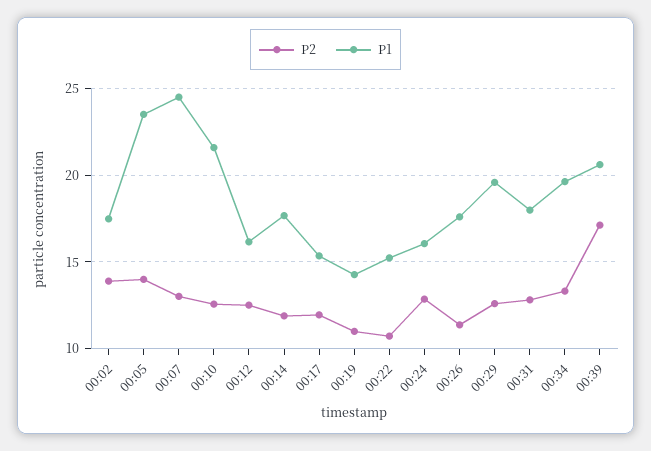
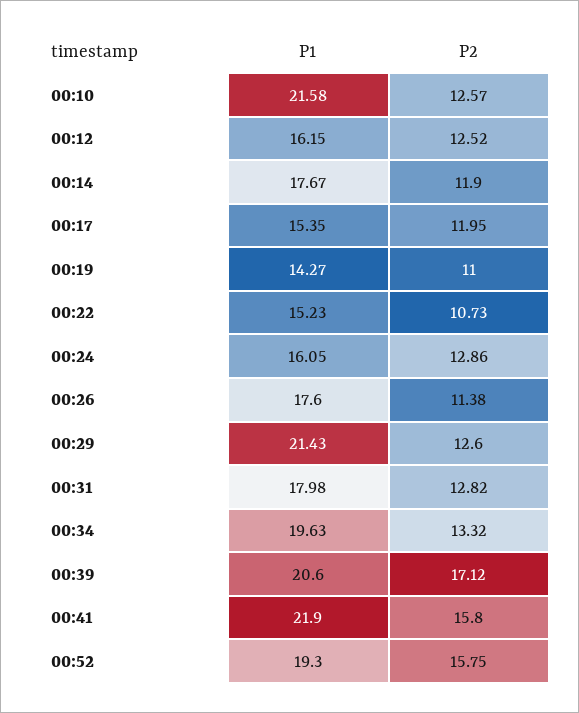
P2, 00:02: 14 -> none
P1, 00:02: 17.5 -> none
P2, 00:05: 14 -> none
P1, 00:05: 23.5 -> none
P2, 00:07: 13 -> none
P1, 00:07: 24.5 -> none
P1, 00:29: 19.5 -> 21.43
P1, 00:41: none -> 21.9
P2, 00:41: none -> 15.8
P1, 00:52: none -> 19.3
P2, 00:52: none -> 15.75

